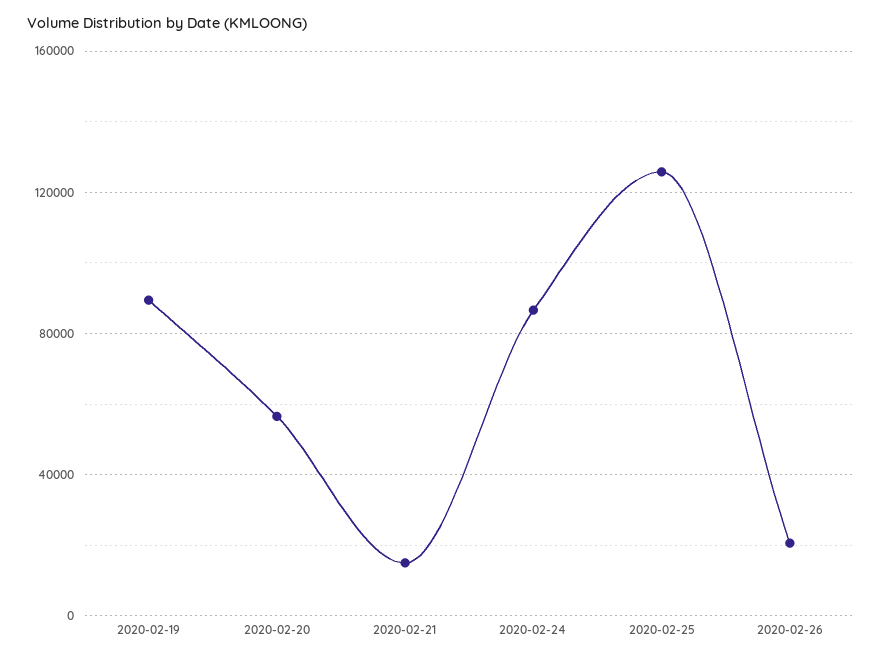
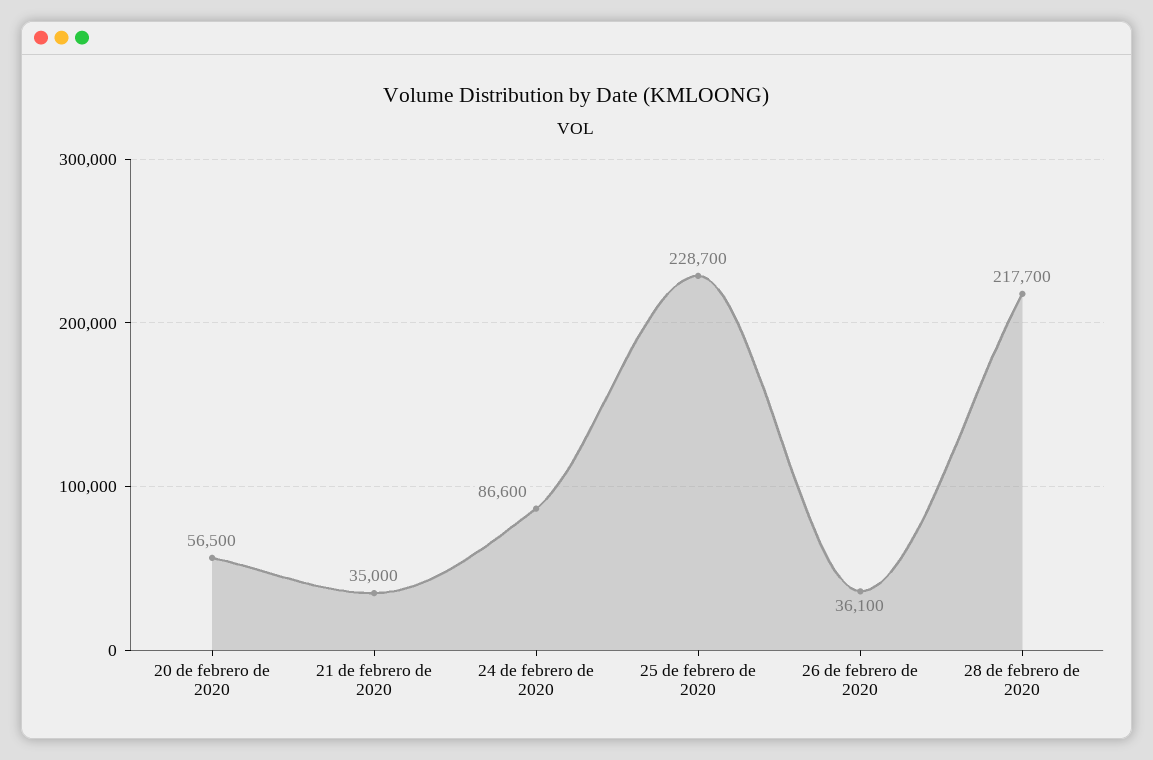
2020-02-19: 90000 -> none
2020-02-21: 15000 -> 35000
2020-02-25: 125000 -> 228700
2020-02-26: 20000 -> 36100
28 de febrero de 2020: none -> 217700

